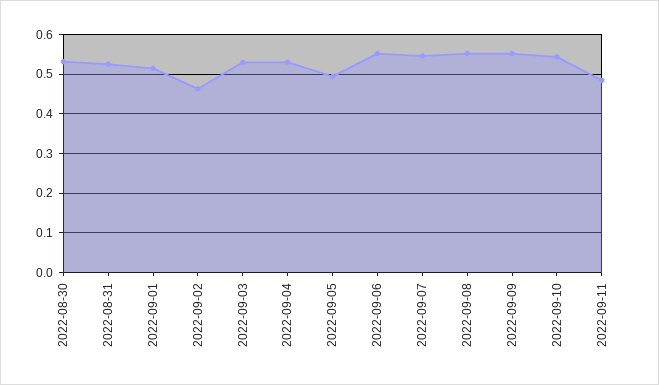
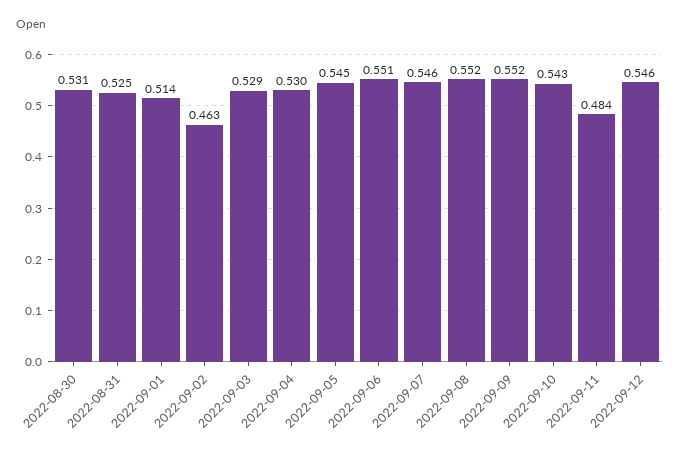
2022-09-05: 0.5 -> 0.545
2022-09-12: none -> 0.546

